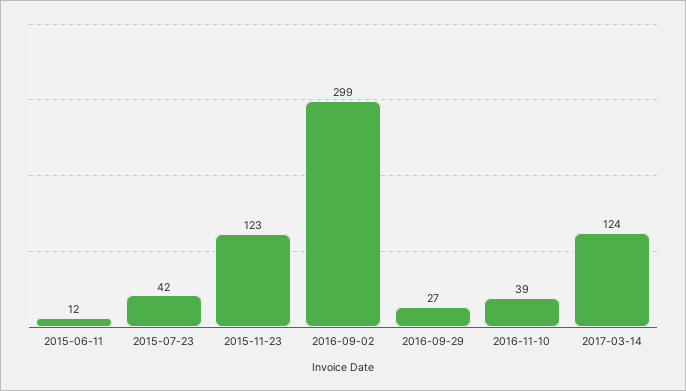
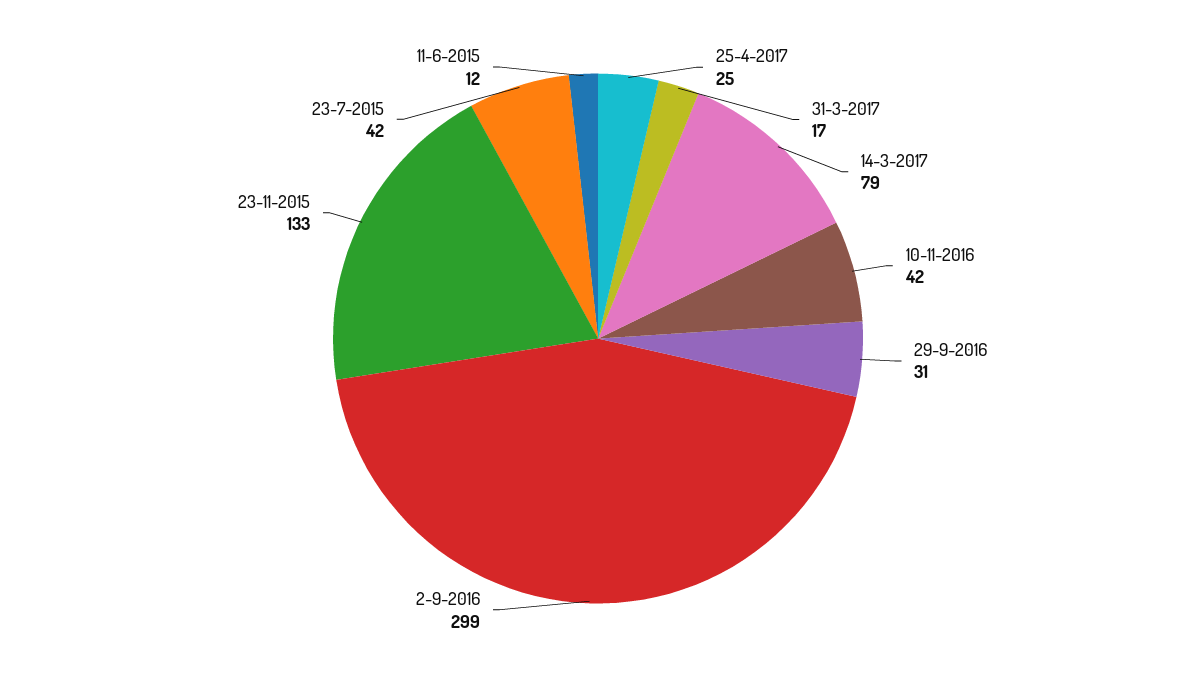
2015-11-23: 123 -> 133
2016-09-29: 27 -> 31
2016-11-10: 39 -> 42
2017-03-14: 124 -> 79
25-4-2017: none -> 25
31-3-2017: none -> 17

